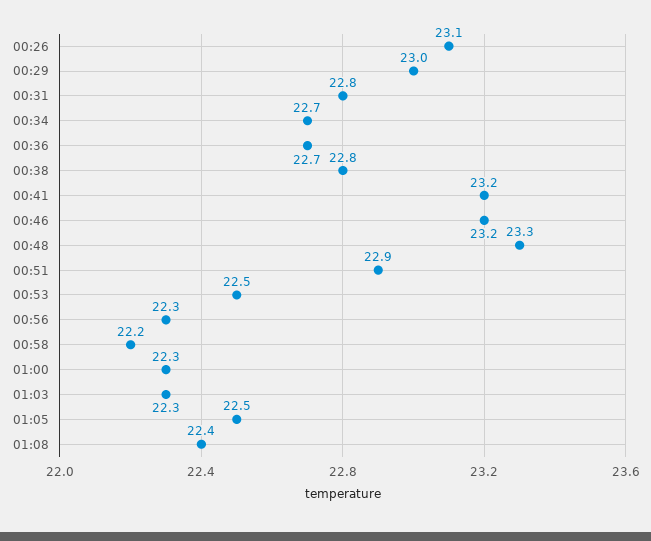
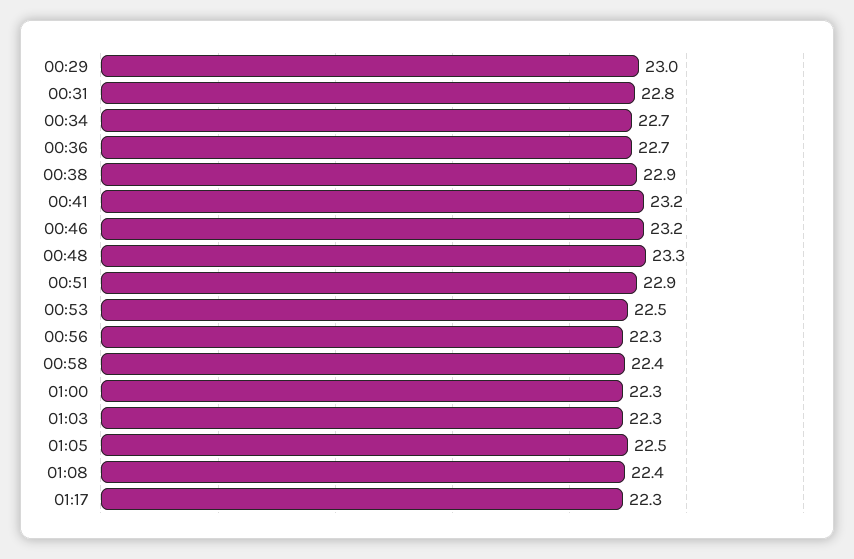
00:26: 23.1 -> none
00:38: 22.8 -> 22.9
00:58: 22.2 -> 22.4
01:17: none -> 22.3

